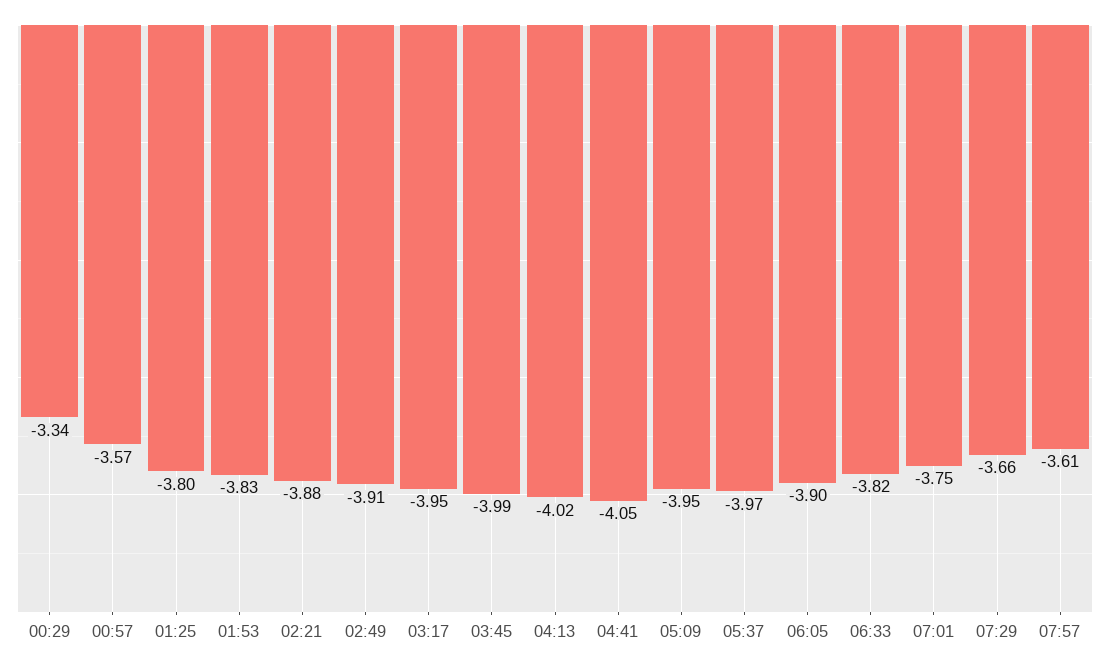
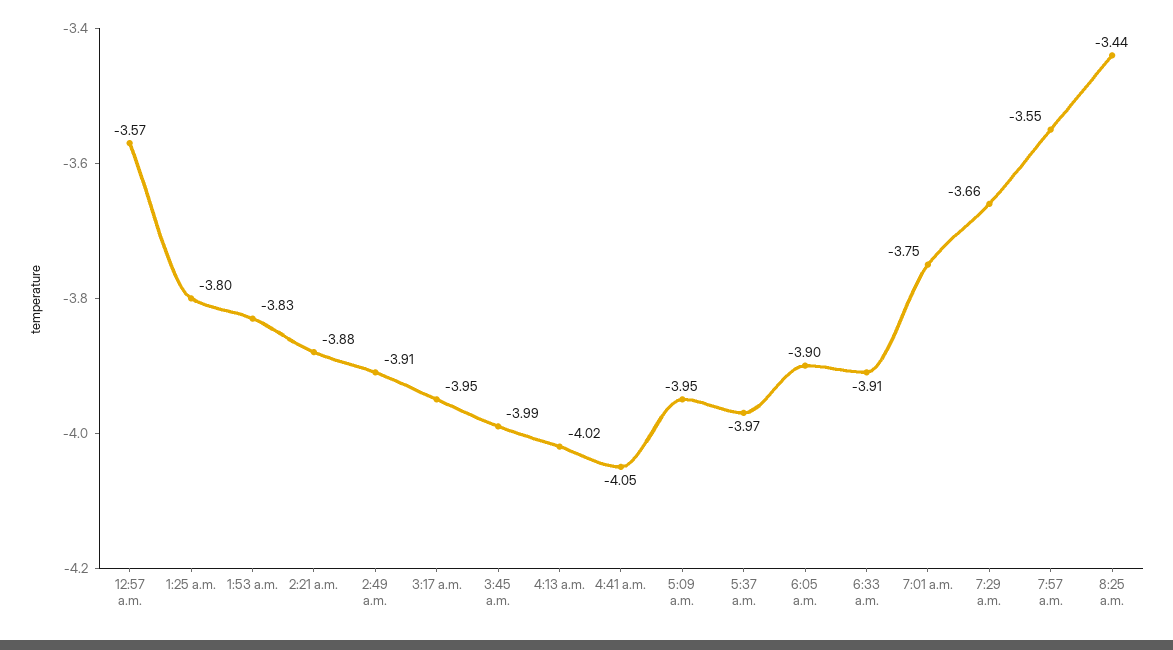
00:29: -3.34 -> none
06:33: -3.82 -> -3.91
07:57: -3.61 -> -3.55
8:25 a.m.: none -> -3.44

